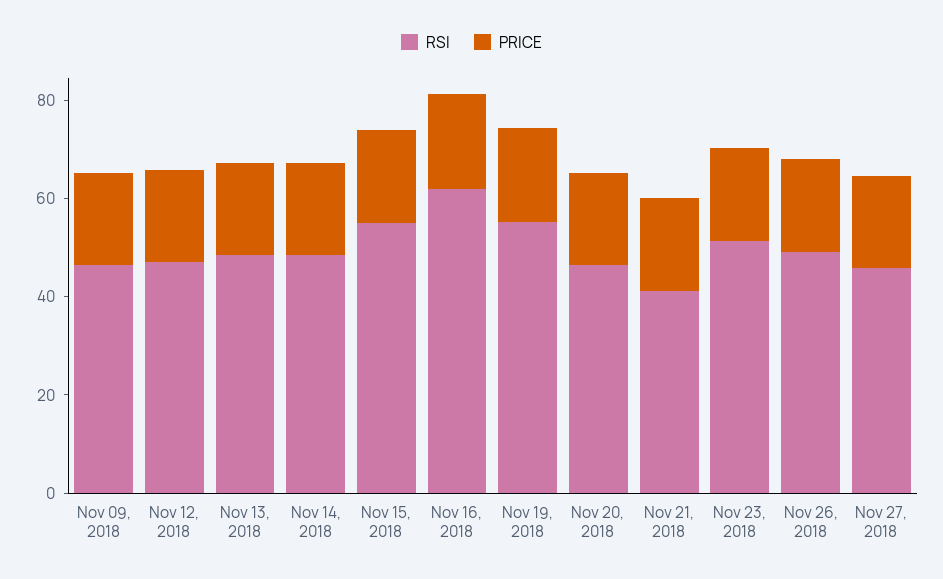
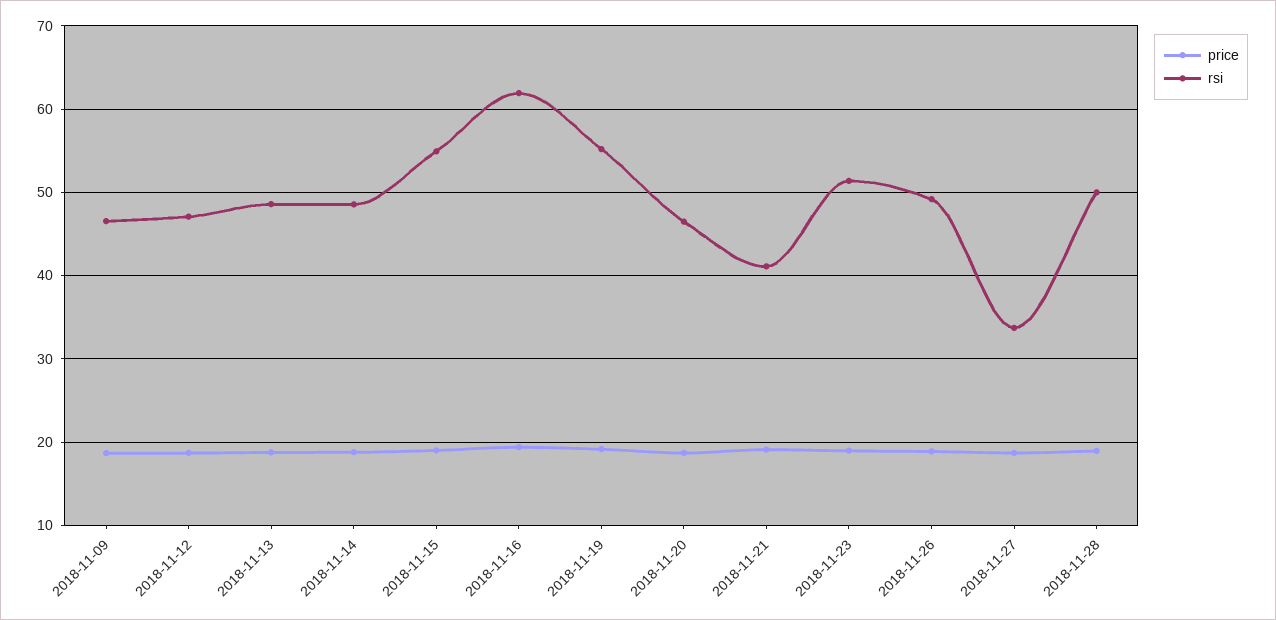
RSI, Nov 27, 2018: 45 -> 34
PRICE, 2018-11-28: none -> 19
RSI, 2018-11-28: none -> 50

